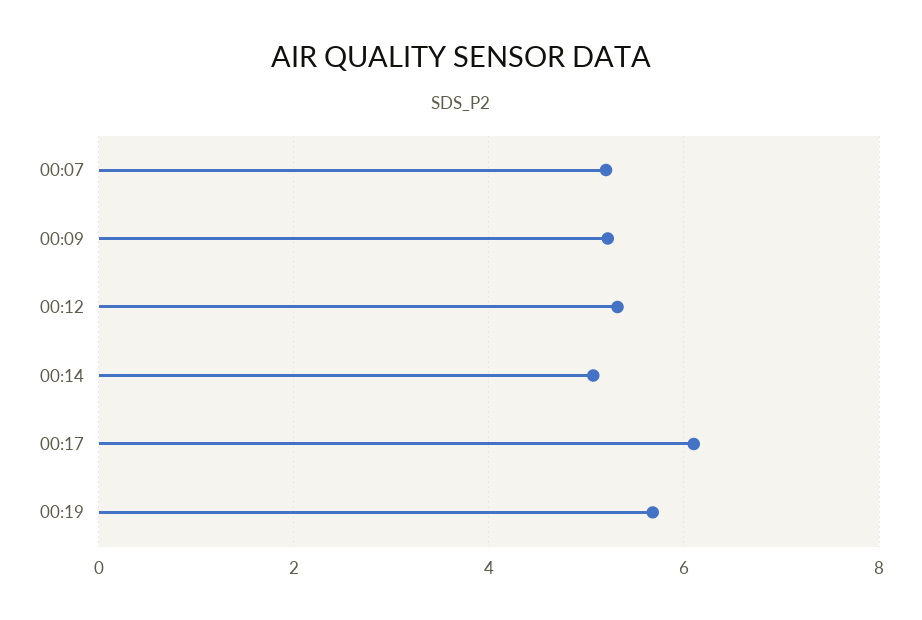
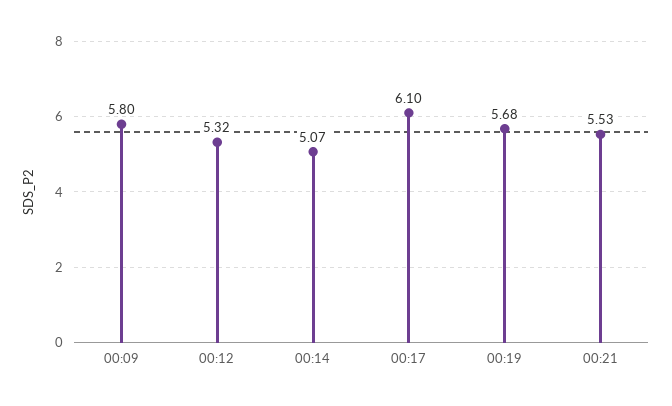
00:07: 5.2 -> none
00:09: 5.2 -> 5.8
00:21: none -> 5.53

